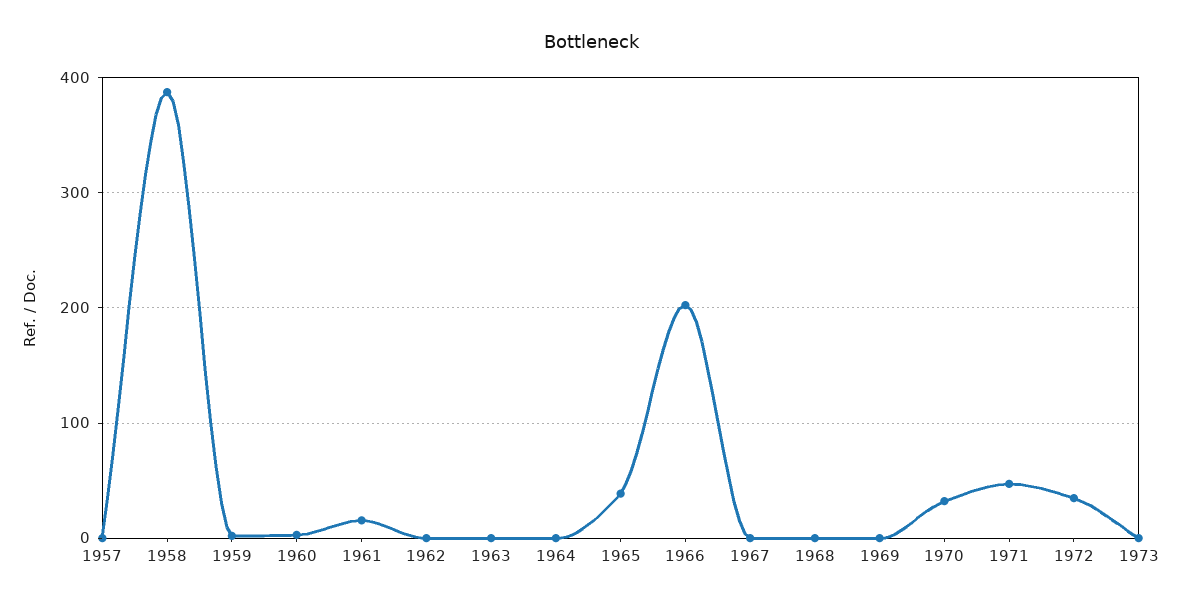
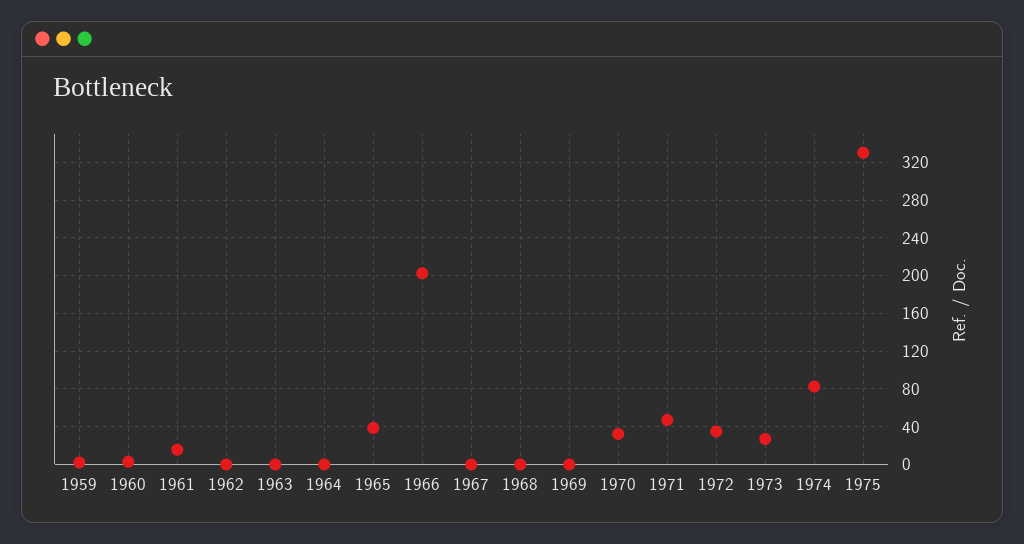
1957: 0 -> none
1958: 390 -> none
1973: 0 -> 30
1974: none -> 80
1975: none -> 330

